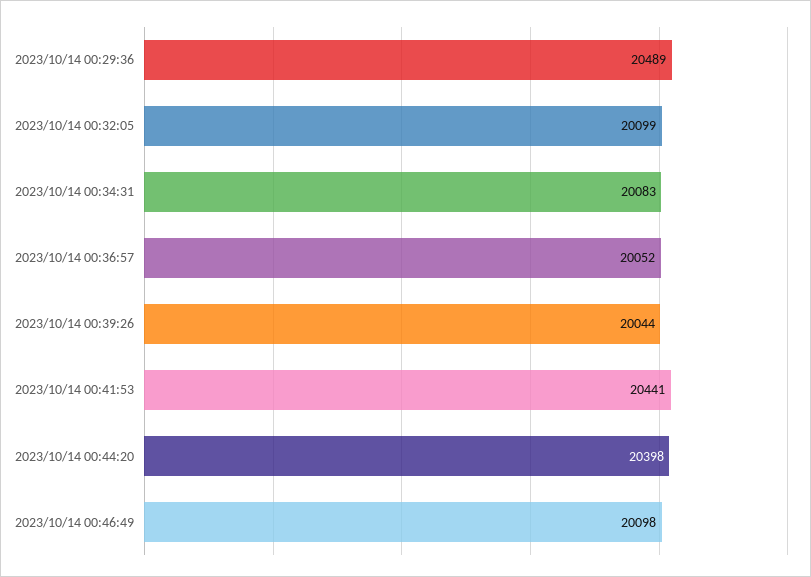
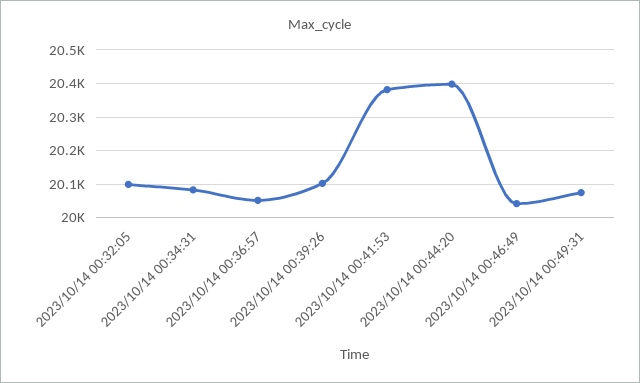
2023/10/14 00:29:36: 20489 -> none
2023/10/14 00:39:26: 20044 -> 20100
2023/10/14 00:41:53: 20441 -> 20380
2023/10/14 00:46:49: 20098 -> 20040
2023/10/14 00:49:31: none -> 20080

